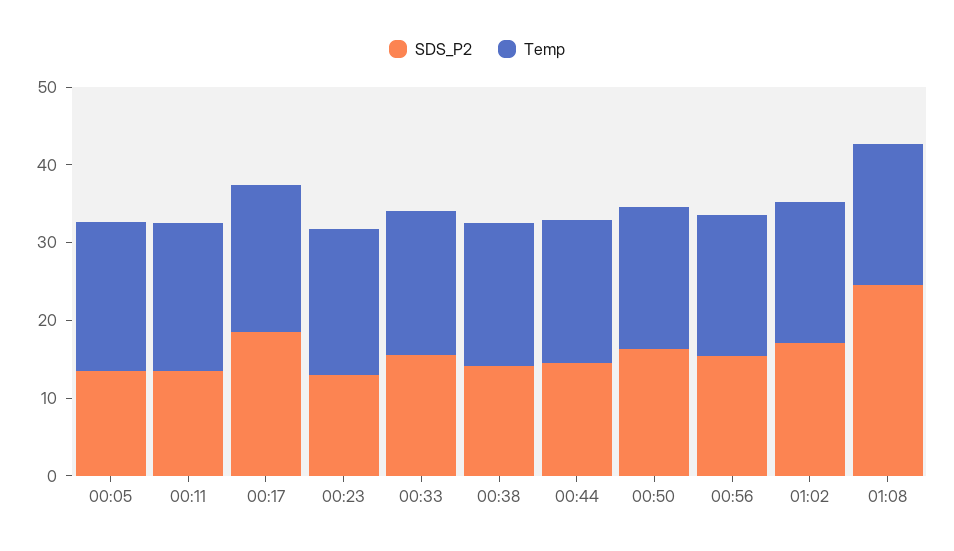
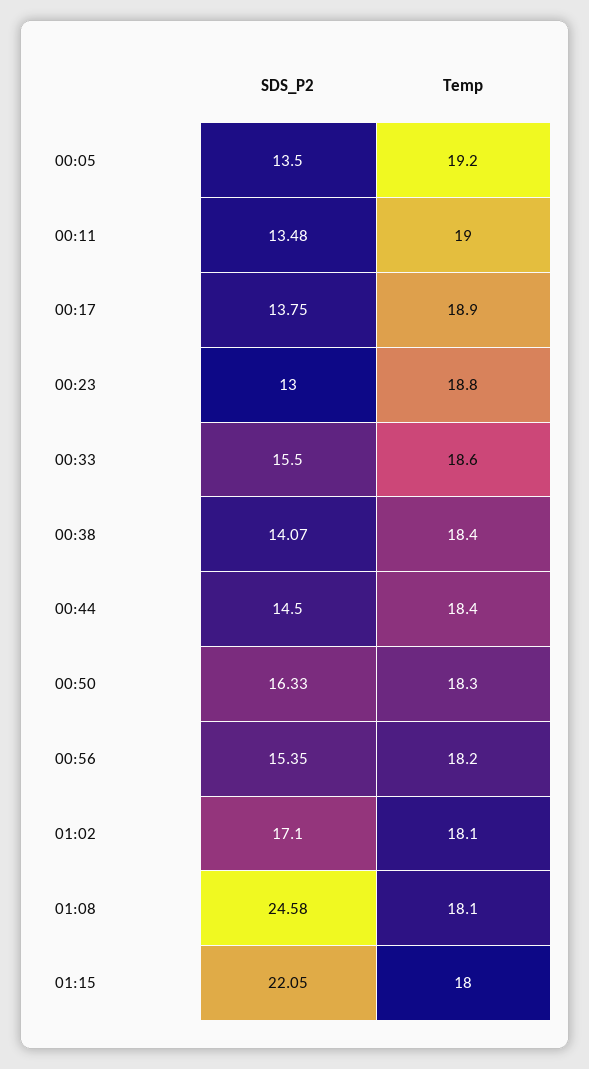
SDS_P2, 00:17: 18 -> 13.75
SDS_P2, 01:15: none -> 22.05
Temp, 01:15: none -> 18

